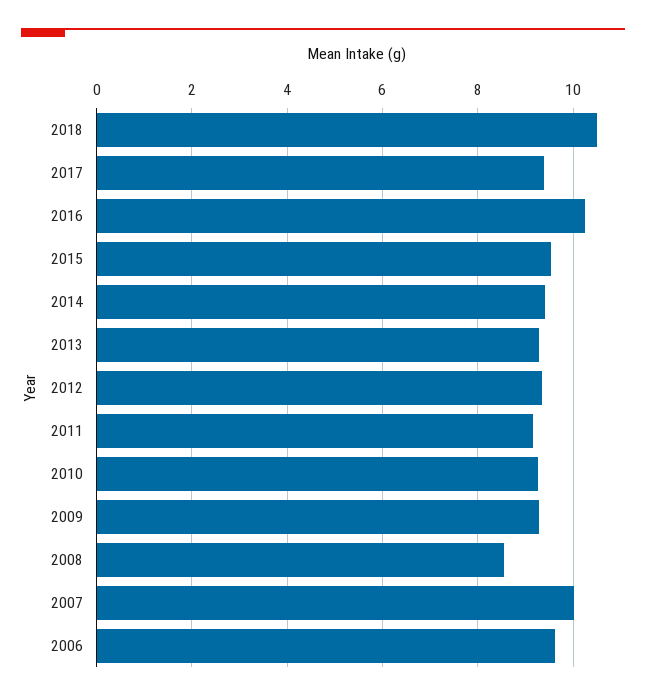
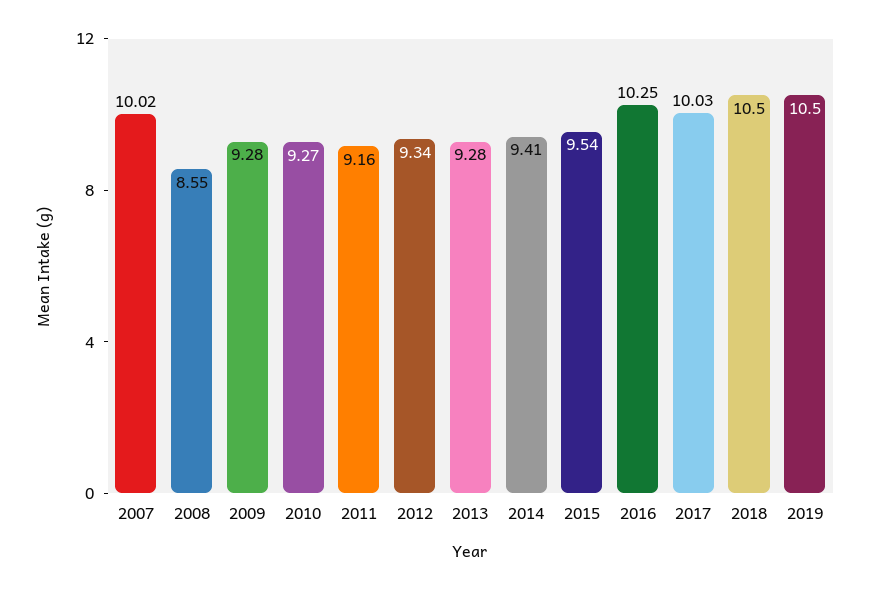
2017: 9.4 -> 10.03
2006: 9.6 -> none
2019: none -> 10.5

